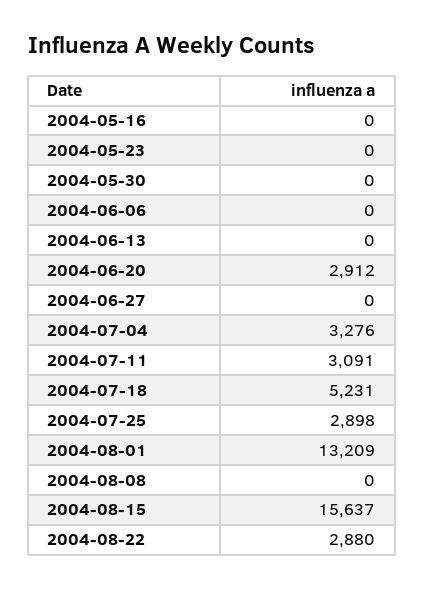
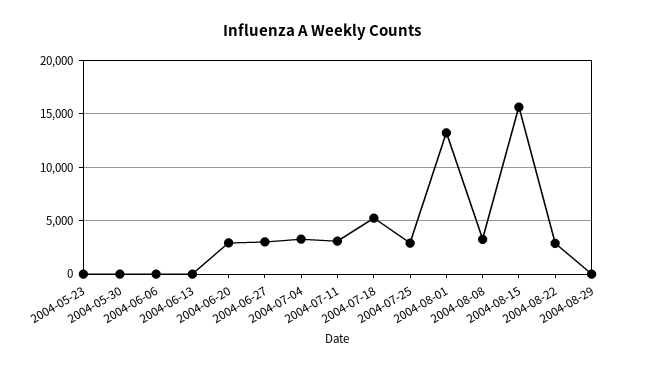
2004-05-16: 0 -> none
2004-06-27: 0 -> 3000
2004-08-08: 0 -> 3000
2004-08-29: none -> 0

